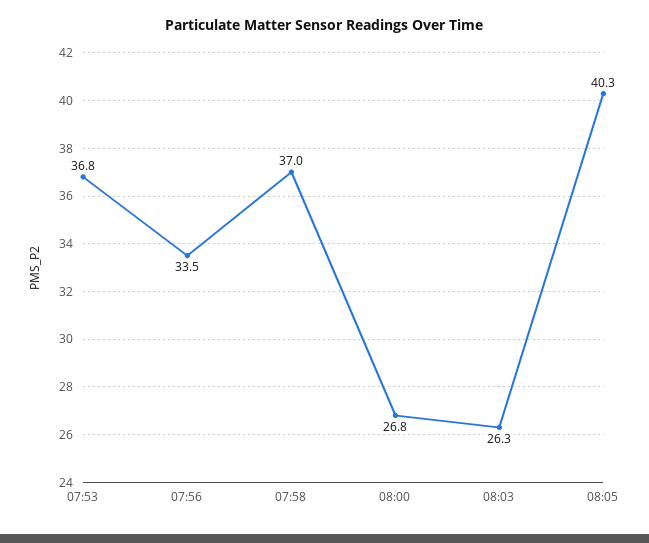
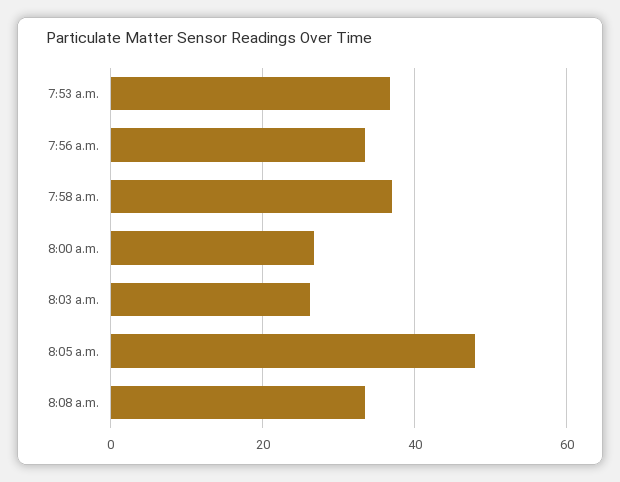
08:05: 40.3 -> 48
8:08 a.m.: none -> 34

